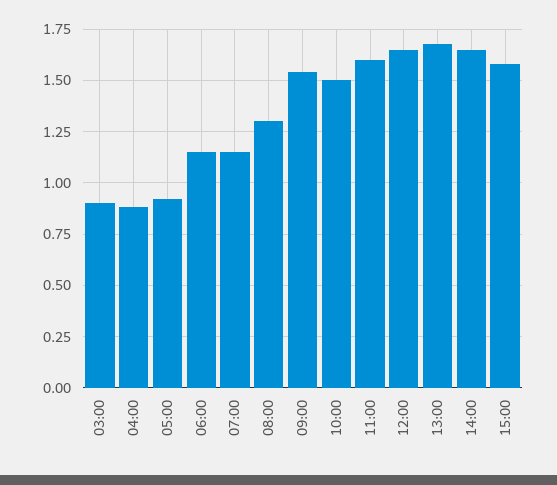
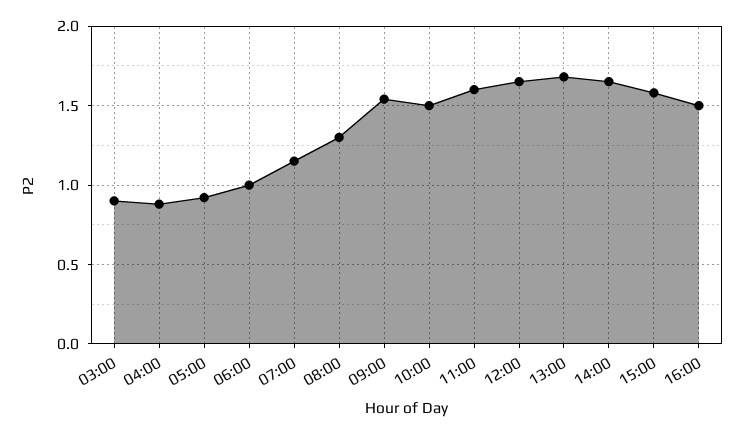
06:00: 1.15 -> 1
16:00: none -> 1.5

